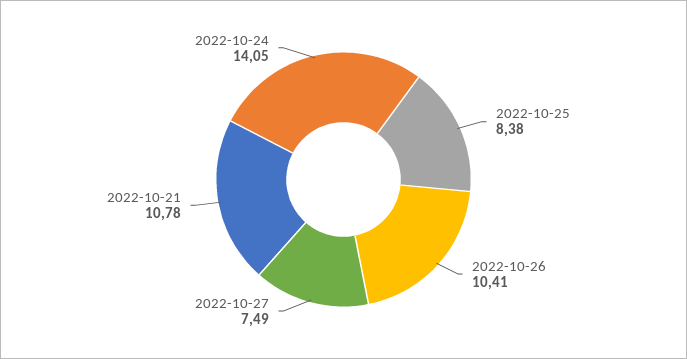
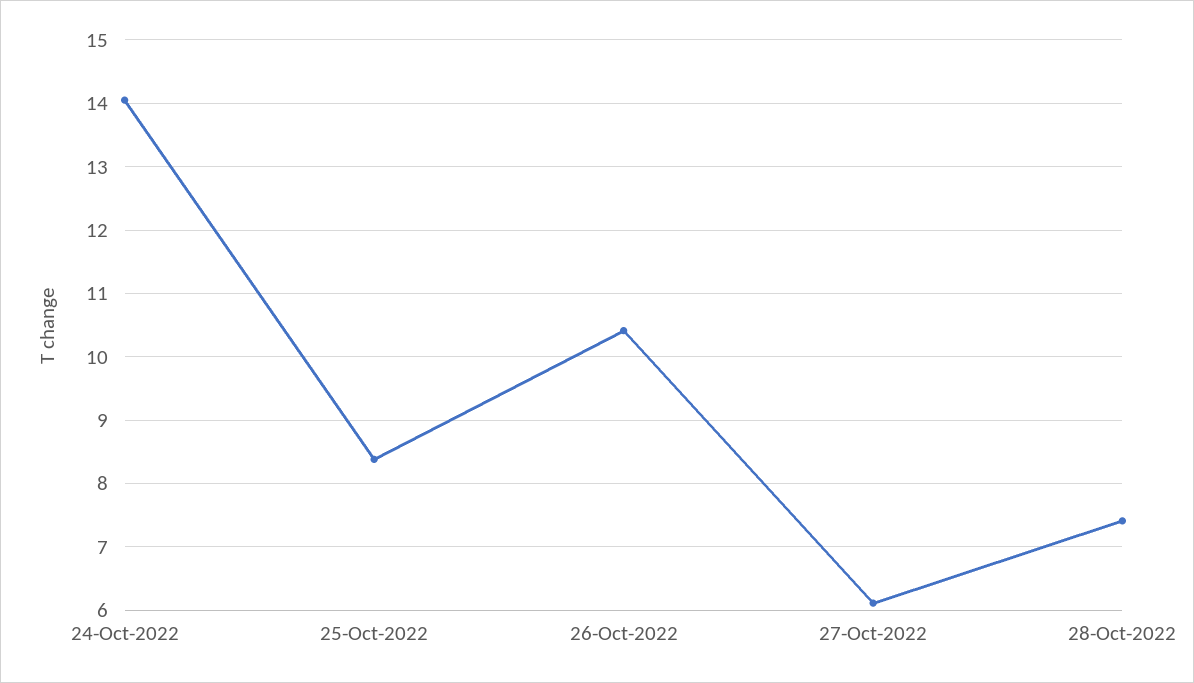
2022-10-27: 7.49 -> 6.1
2022-10-21: 10.78 -> none
28-Oct-2022: none -> 7.4

